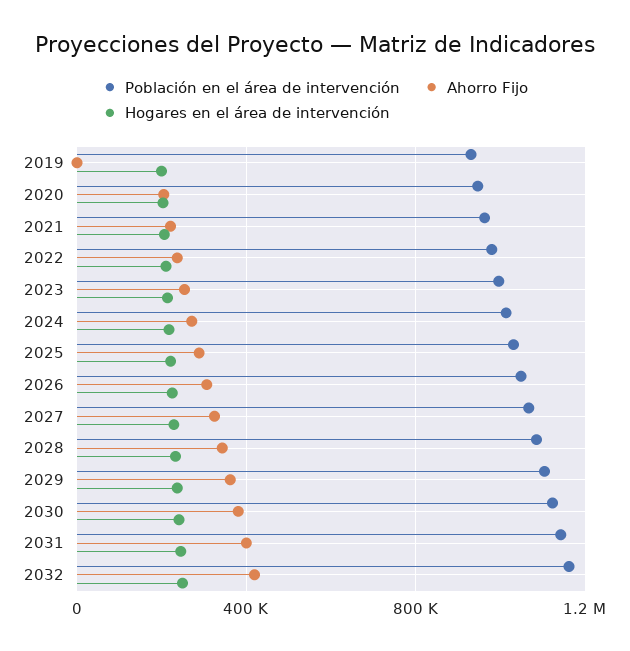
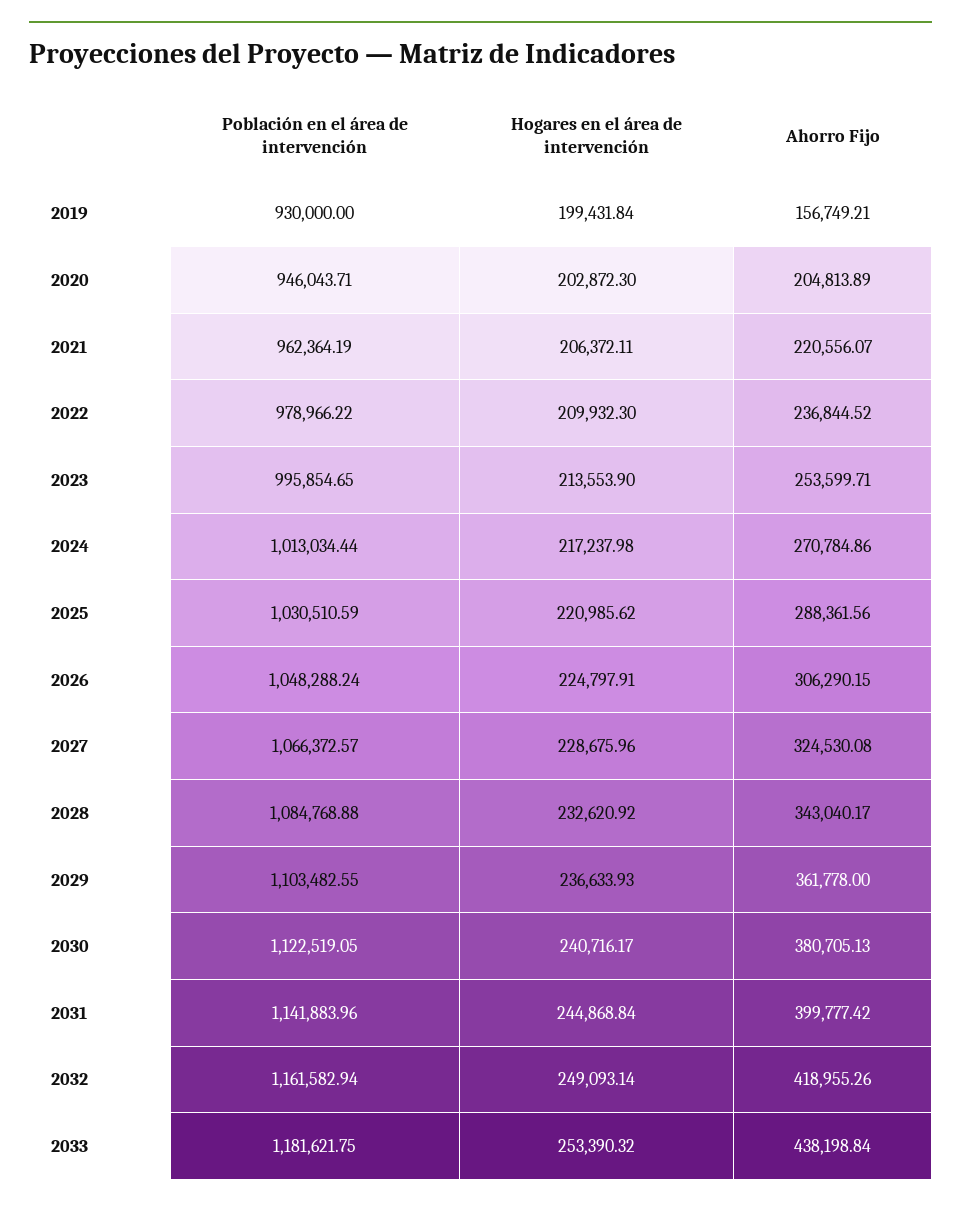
Ahorro Fijo, 2019: 0 -> 156749.21
Población en el área de intervención, 2033: none -> 1181621.75
Hogares en el área de intervención, 2033: none -> 253390.32
Ahorro Fijo, 2033: none -> 438198.84

